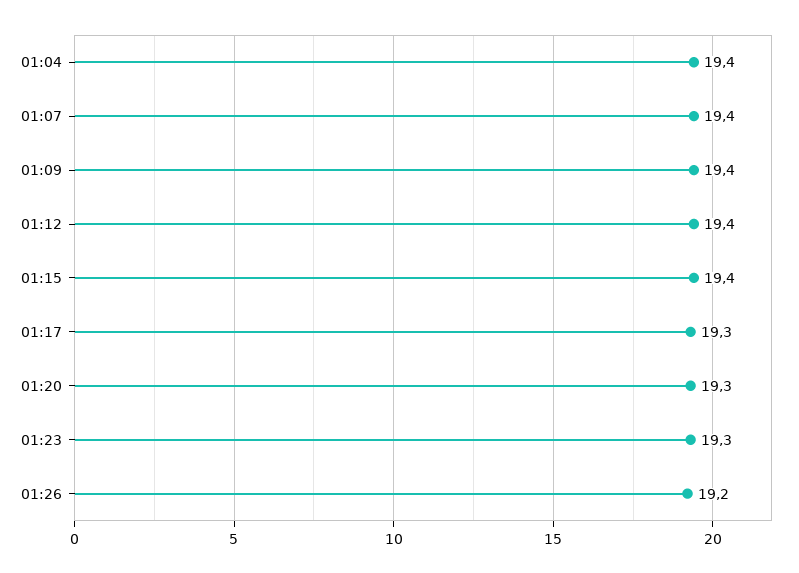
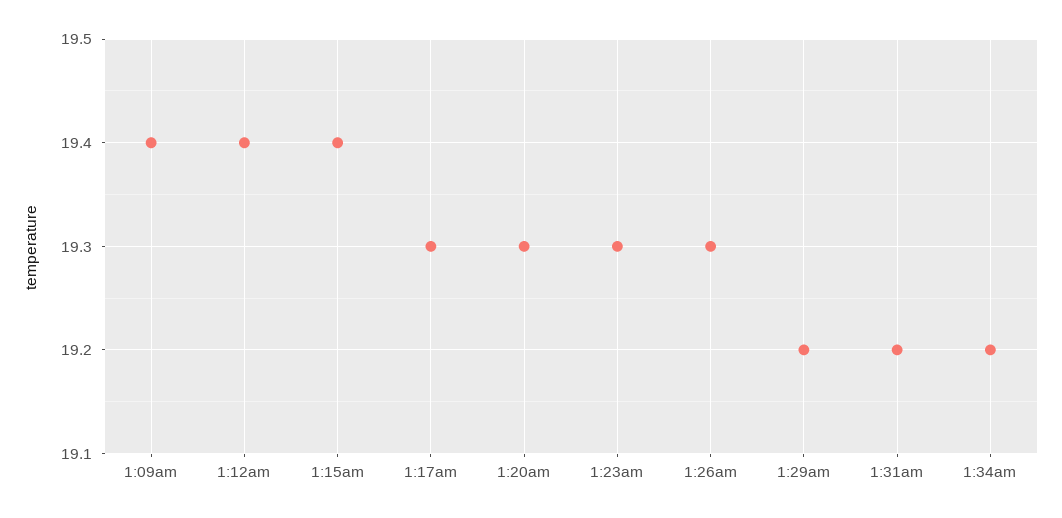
01:04: 19.4 -> none
01:07: 19.4 -> none
01:26: 19.2 -> 19.3
1:29am: none -> 19.2
1:31am: none -> 19.2
1:34am: none -> 19.2

